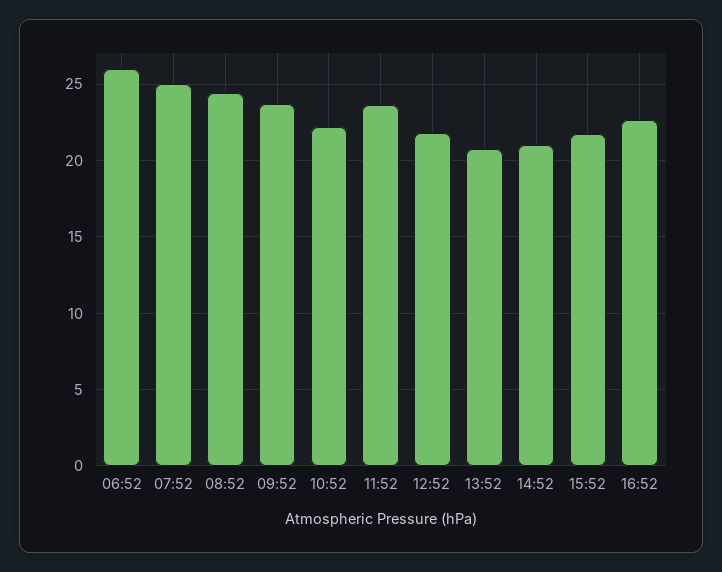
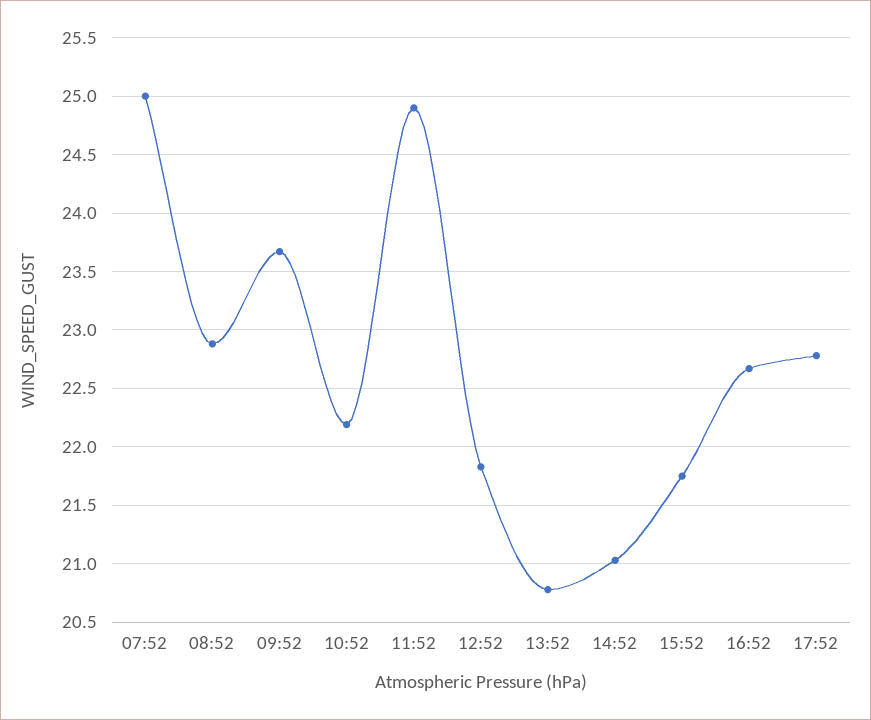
06:52: 26 -> none
08:52: 24.5 -> 22.9
11:52: 23.5 -> 24.9
17:52: none -> 22.8

